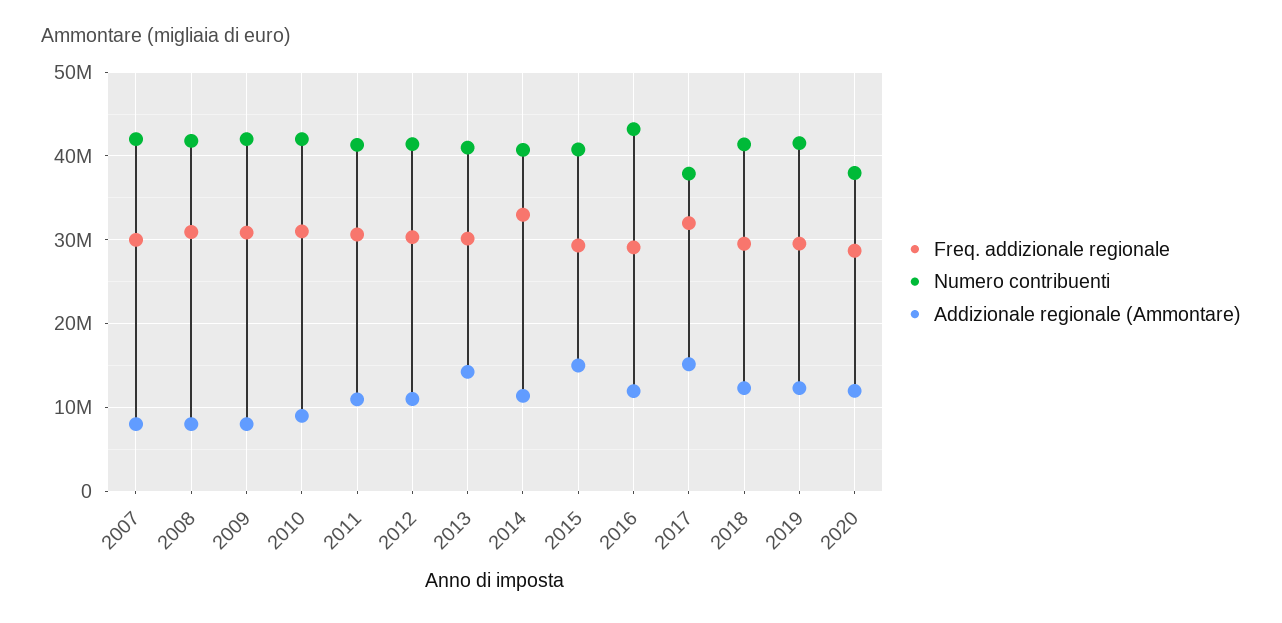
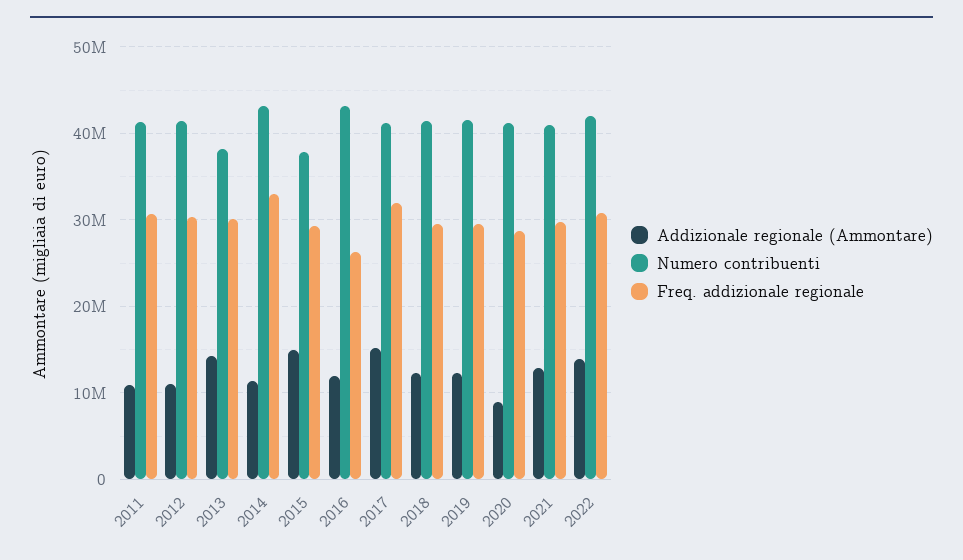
Freq. addizionale regionale, 2007: 30000000 -> none
Numero contribuenti, 2007: 42000000 -> none
Addizionale regionale (Ammontare), 2007: 8000000 -> none
Freq. addizionale regionale, 2008: 31000000 -> none
Numero contribuenti, 2008: 42000000 -> none
Addizionale regionale (Ammontare), 2008: 8000000 -> none
Freq. addizionale regionale, 2009: 31000000 -> none
Numero contribuenti, 2009: 42000000 -> none
Addizionale regionale (Ammontare), 2009: 8000000 -> none
Freq. addizionale regionale, 2010: 31000000 -> none
Numero contribuenti, 2010: 42000000 -> none
Addizionale regionale (Ammontare), 2010: 9000000 -> none
Numero contribuenti, 2013: 41000000 -> 38000000
Numero contribuenti, 2014: 41000000 -> 43000000
Numero contribuenti, 2015: 41000000 -> 38000000
Freq. addizionale regionale, 2016: 29000000 -> 26000000
Numero contribuenti, 2017: 38000000 -> 41000000
Numero contribuenti, 2020: 38000000 -> 41000000
Addizionale regionale (Ammontare), 2020: 12000000 -> 9000000
Addizionale regionale (Ammontare), 2021: none -> 13000000
Numero contribuenti, 2021: none -> 41000000
Freq. addizionale regionale, 2021: none -> 30000000
Addizionale regionale (Ammontare), 2022: none -> 14000000
Numero contribuenti, 2022: none -> 42000000
Freq. addizionale regionale, 2022: none -> 31000000

